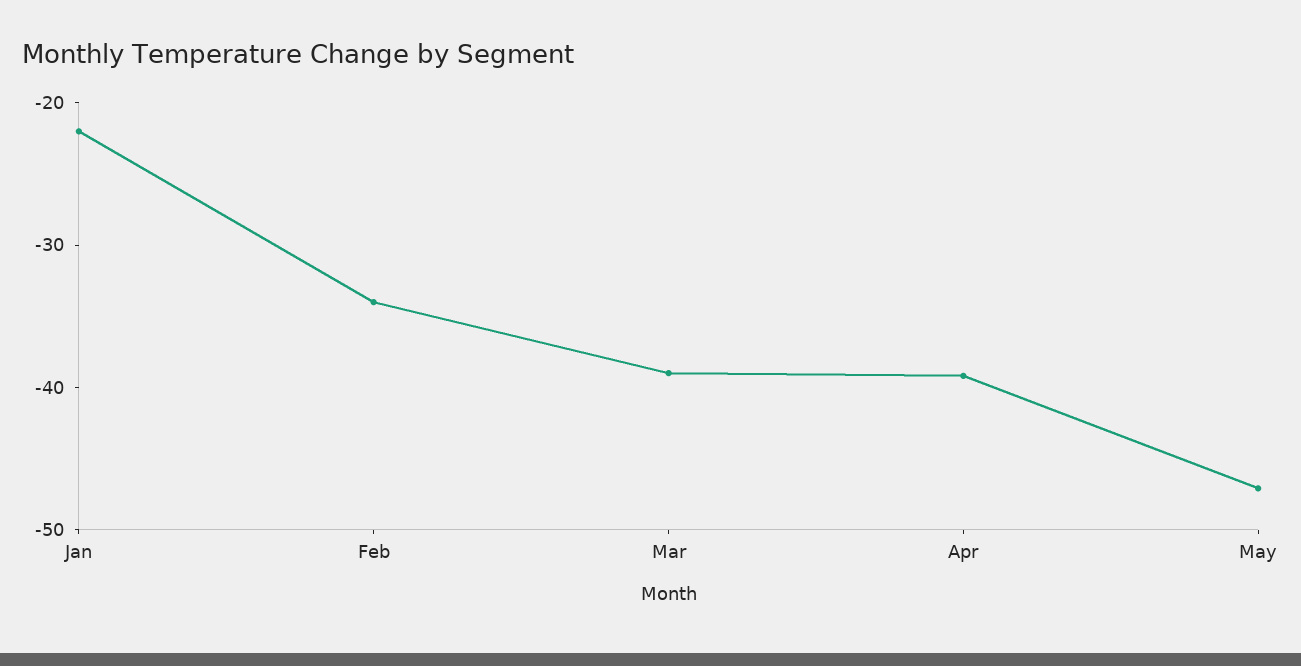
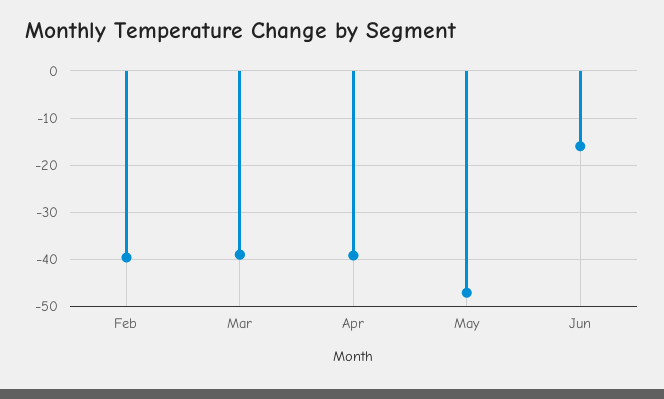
Jan: -22 -> none
Feb: -34 -> -40
Jun: none -> -16

